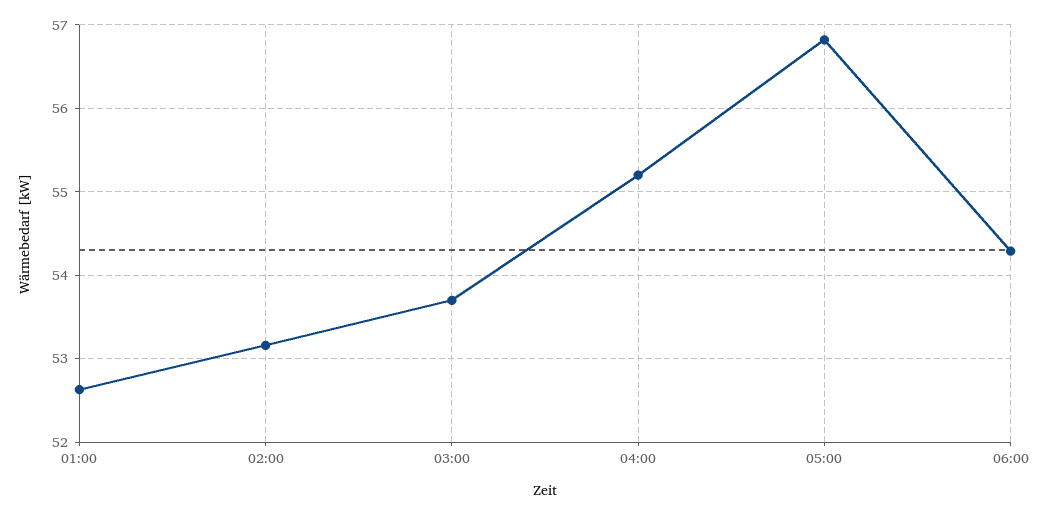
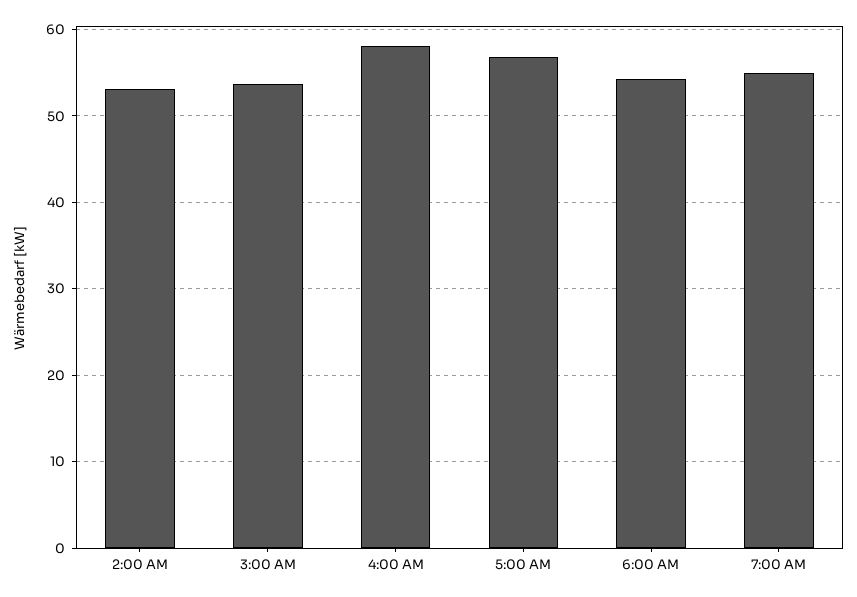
01:00: 52.6 -> none
04:00: 55.2 -> 58
7:00 AM: none -> 55

